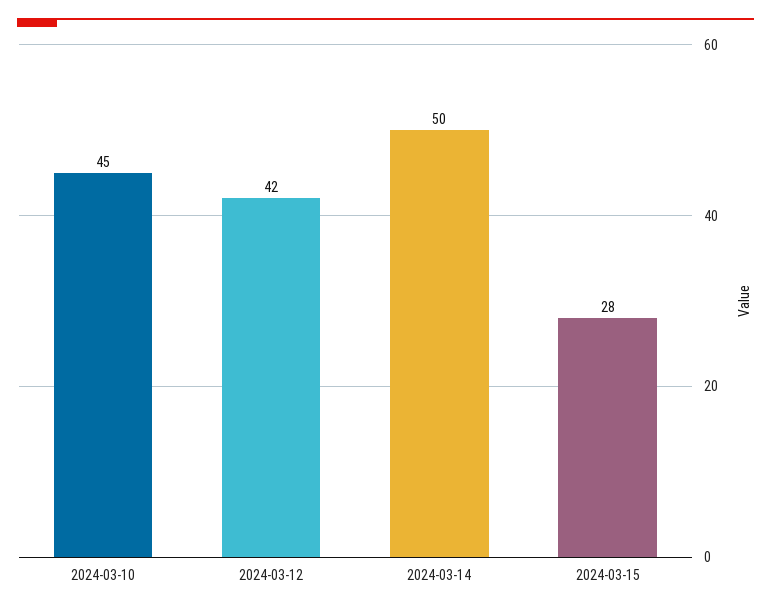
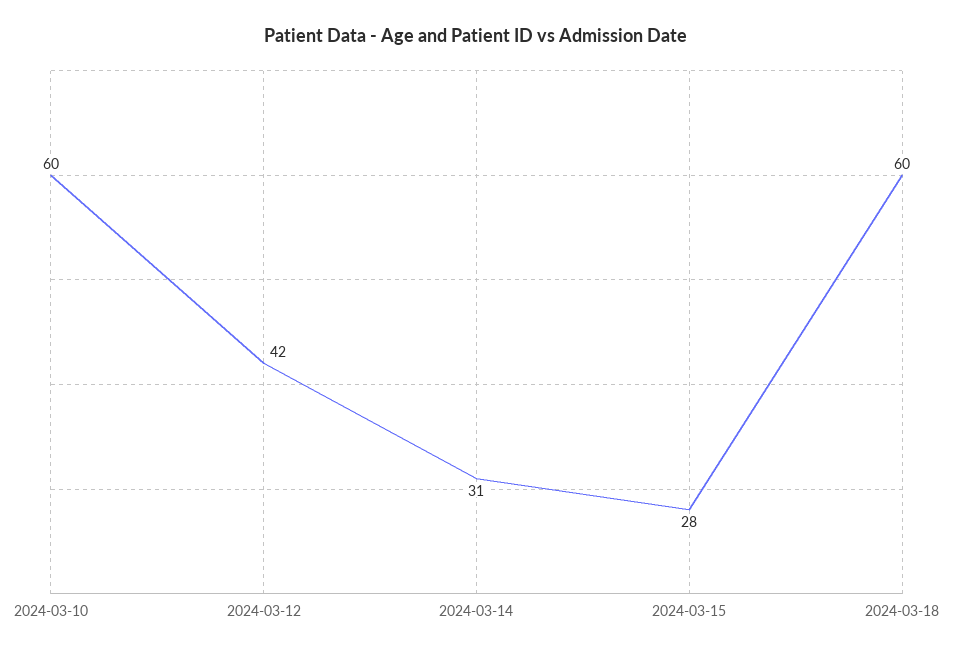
2024-03-10: 45 -> 60
2024-03-14: 50 -> 31
2024-03-18: none -> 60

